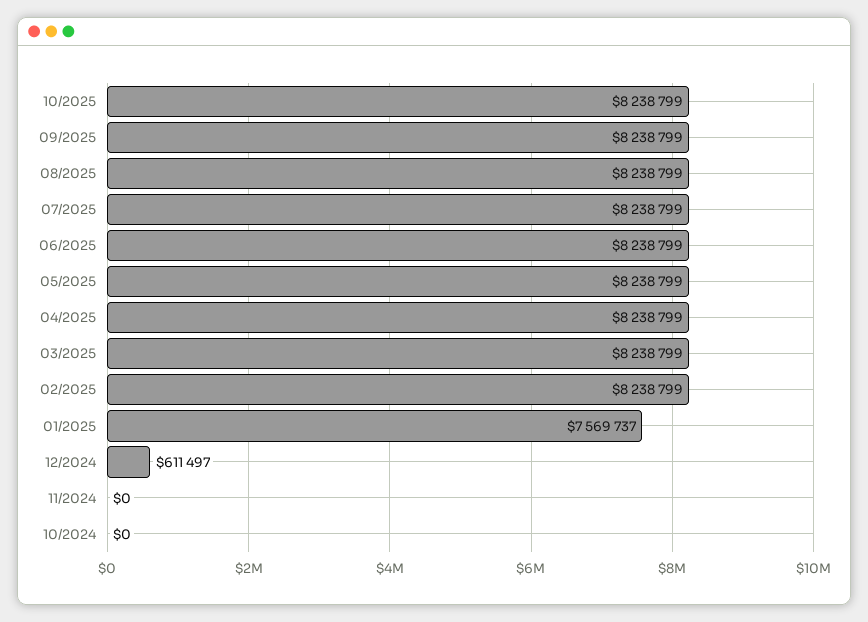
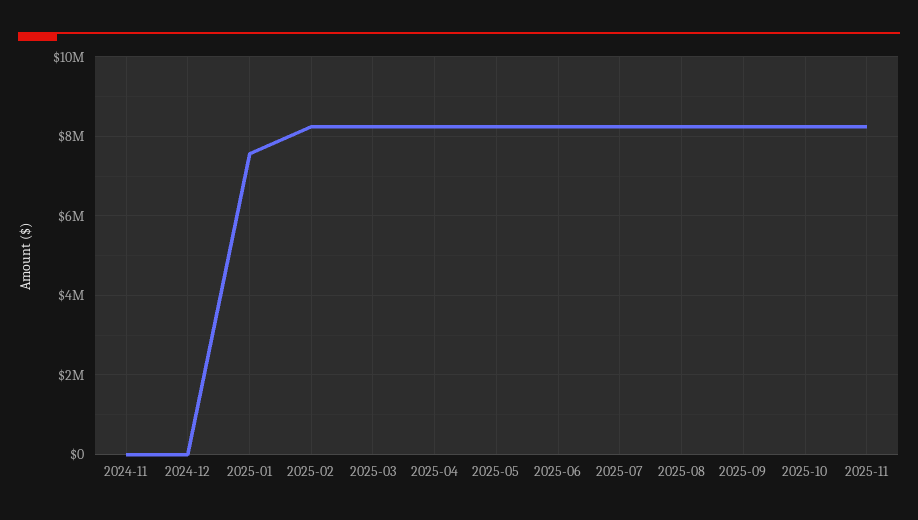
12/2024: 611497 -> 0
10/2024: 0 -> none
2025-11: none -> 8200000

